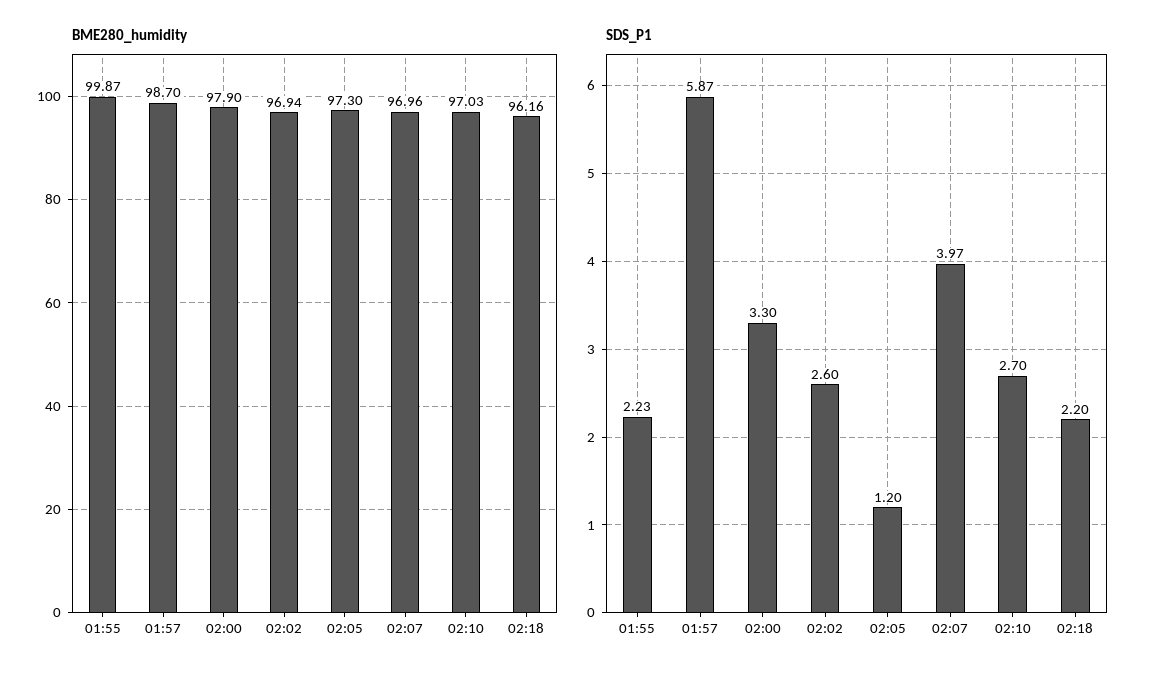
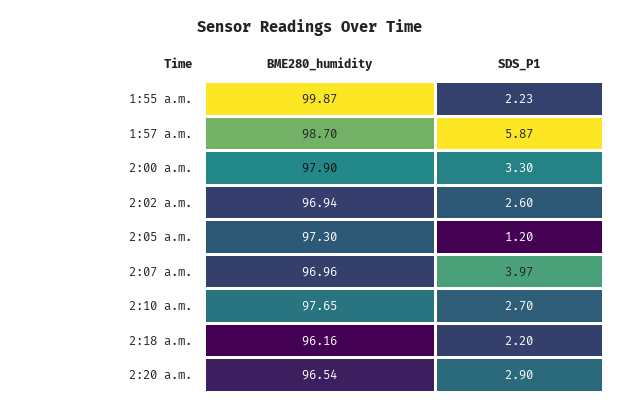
BME280_humidity, 02:10: 97.03 -> 97.65
BME280_humidity, 2:20 a.m.: none -> 96.54
SDS_P1, 2:20 a.m.: none -> 2.9

